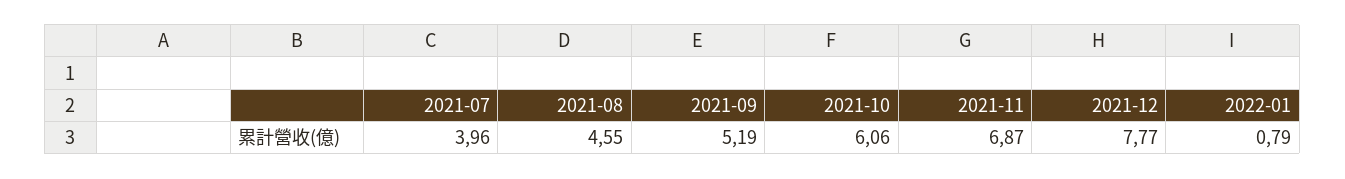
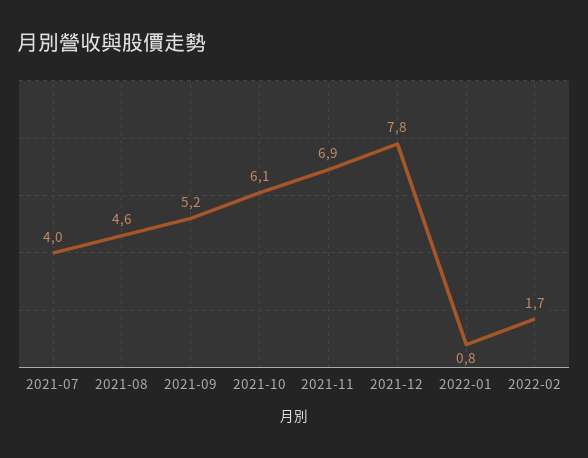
2022-02: none -> 1.7

